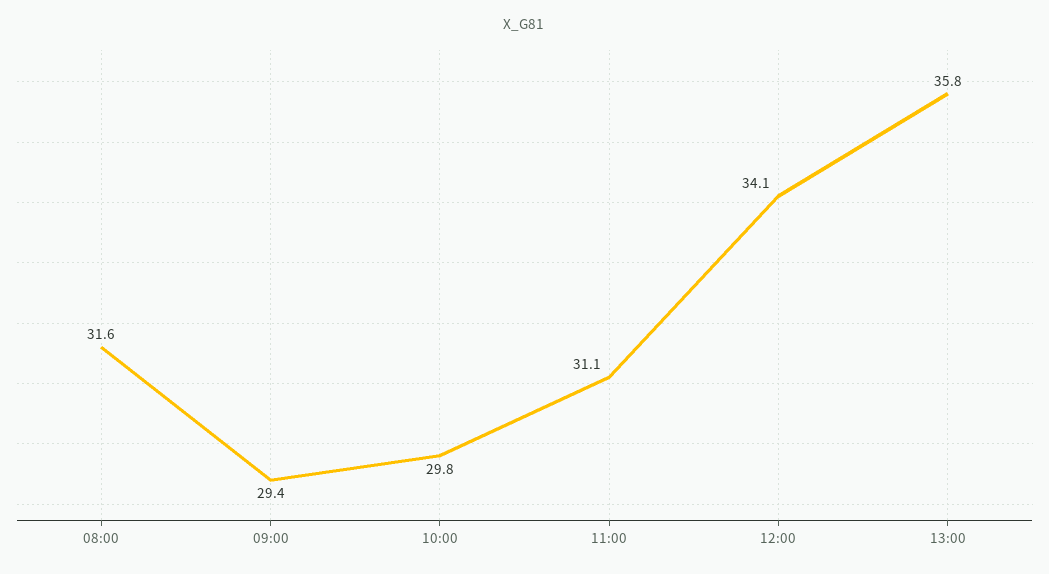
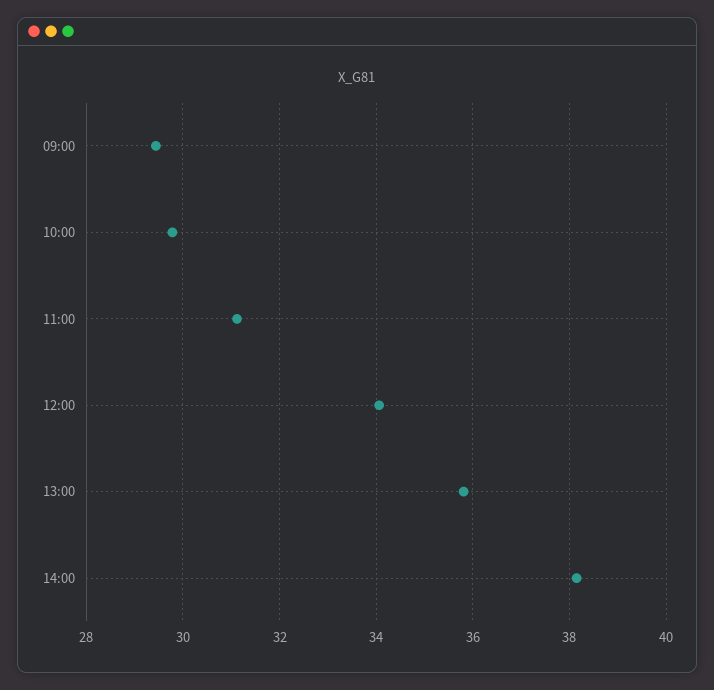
08:00: 31.6 -> none
14:00: none -> 38.2

